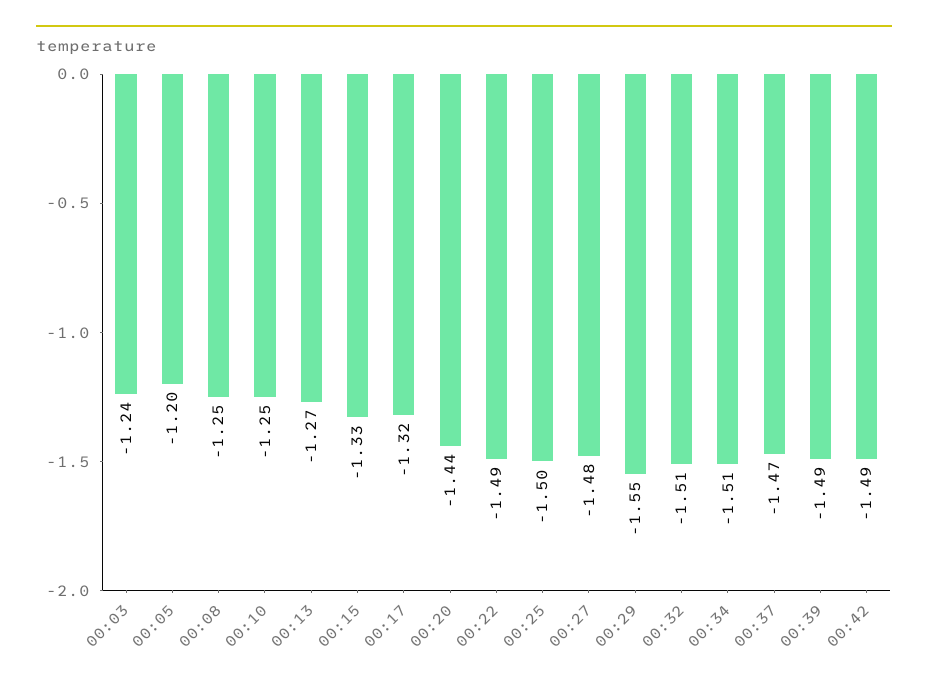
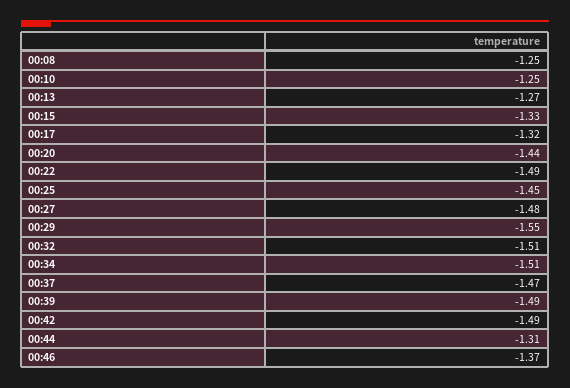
00:03: -1.24 -> none
00:05: -1.2 -> none
00:25: -1.5 -> -1.45
00:44: none -> -1.31
00:46: none -> -1.37

